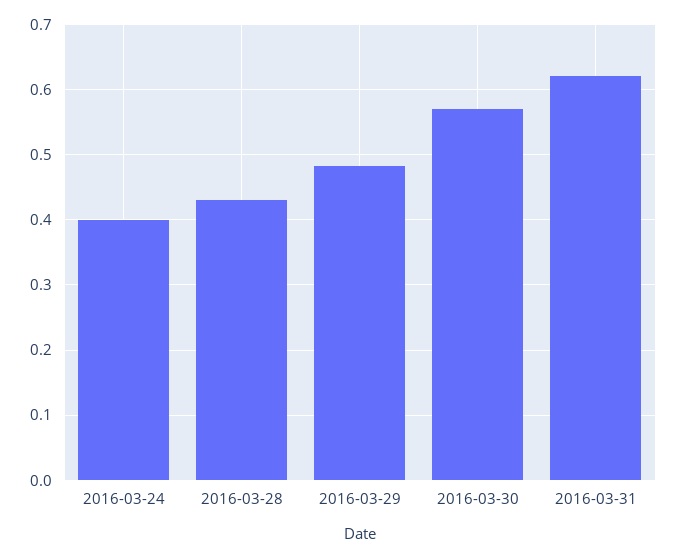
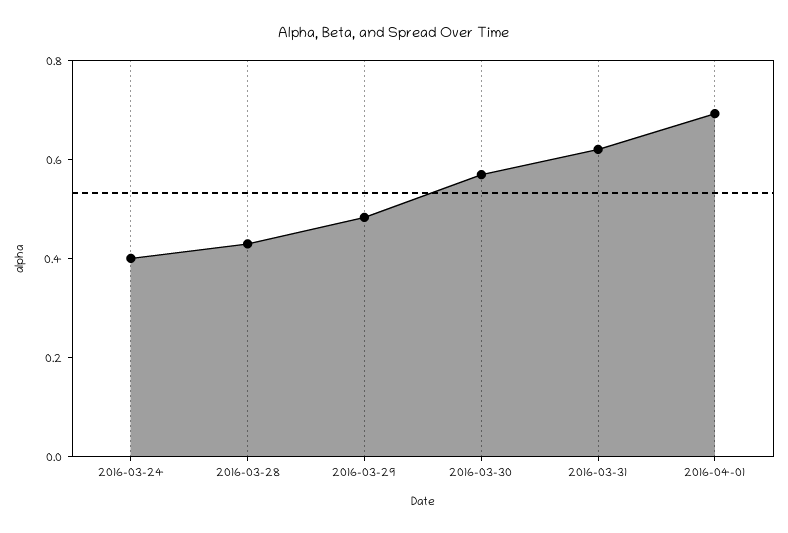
2016-04-01: none -> 0.7

